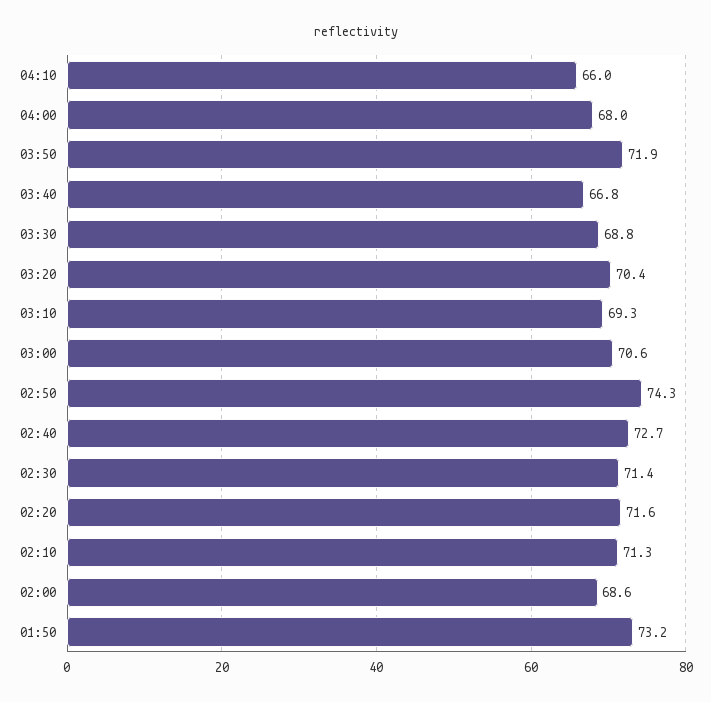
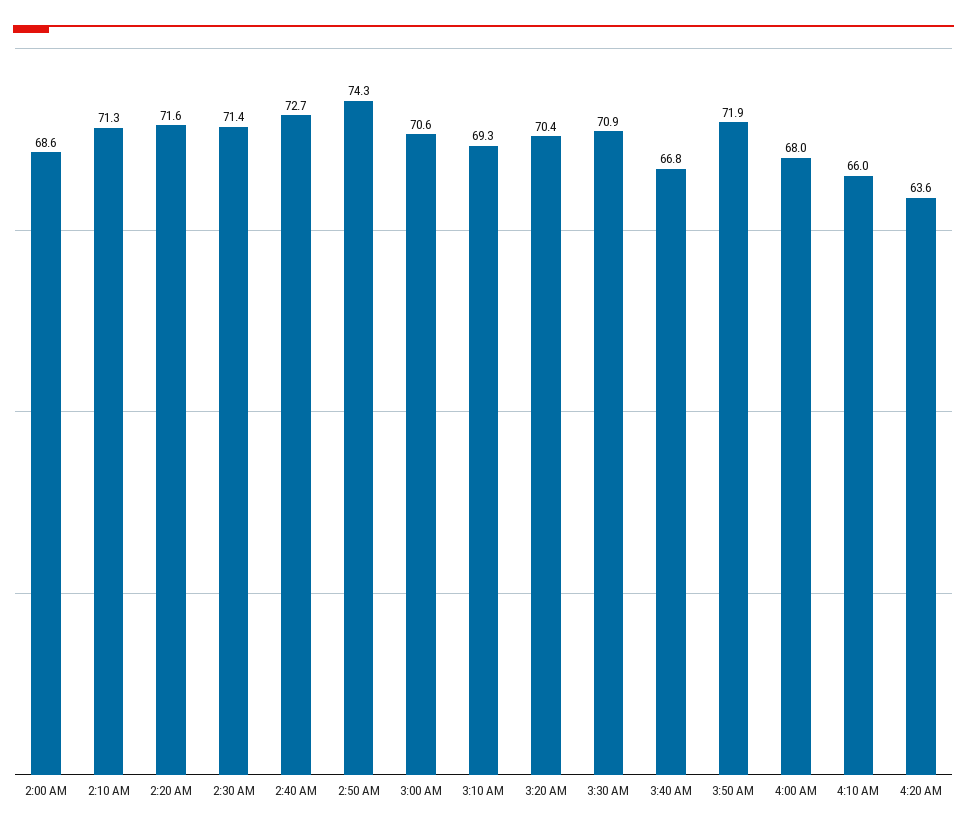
03:30: 68.8 -> 70.9
01:50: 73.2 -> none
4:20 AM: none -> 63.6

